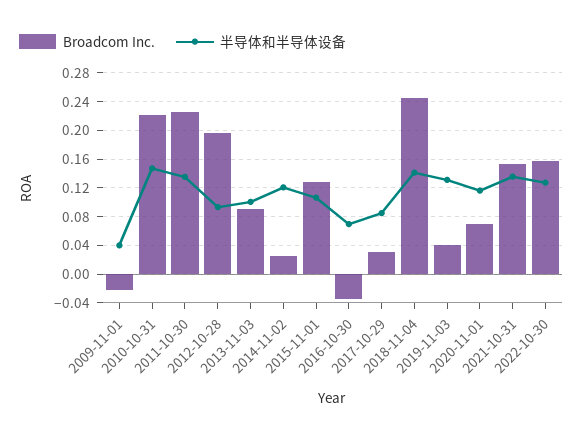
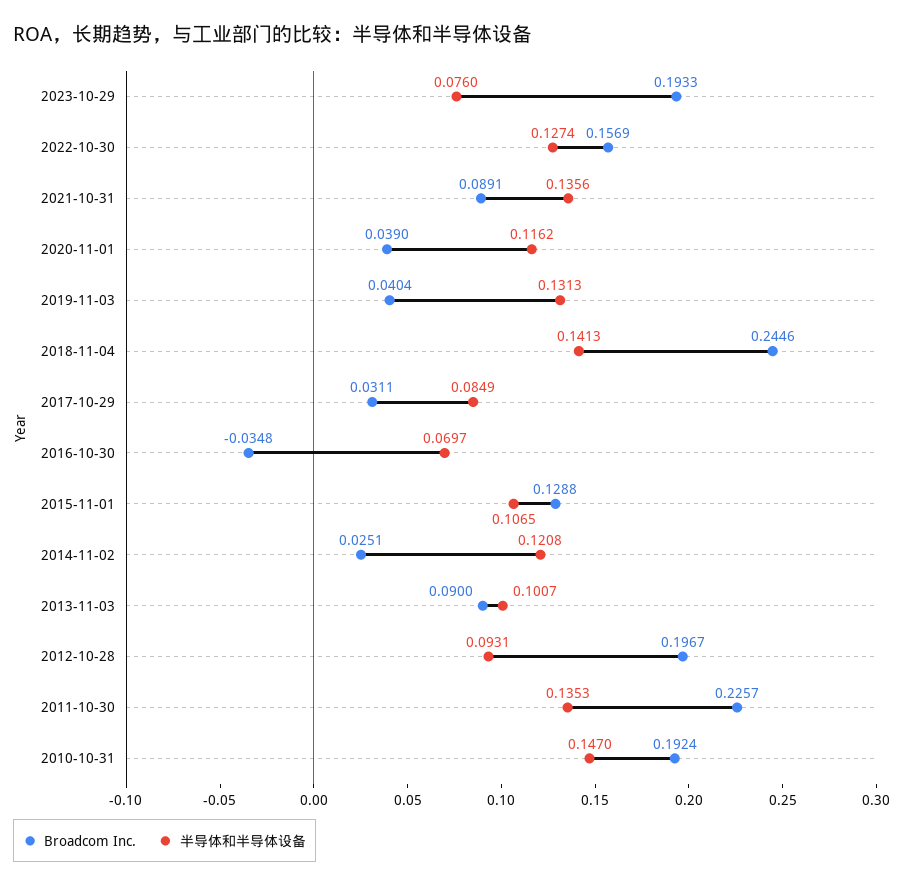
Broadcom Inc., 2009-11-01: -0.02 -> none
半导体和半导体设备, 2009-11-01: 0.04 -> none
Broadcom Inc., 2010-10-31: 0.22 -> 0.1924
Broadcom Inc., 2020-11-01: 0.07 -> 0.039
Broadcom Inc., 2021-10-31: 0.15 -> 0.0891
Broadcom Inc., 2023-10-29: none -> 0.1933
半导体和半导体设备, 2023-10-29: none -> 0.076

